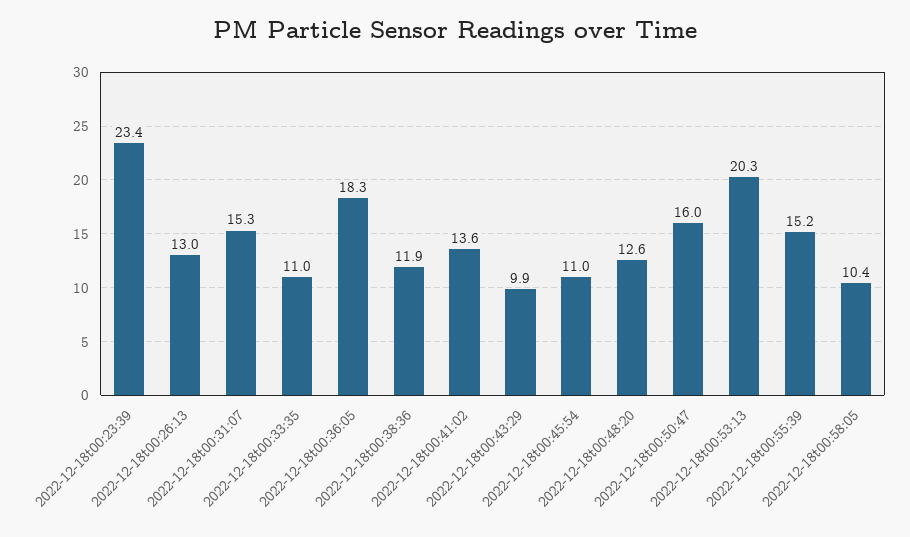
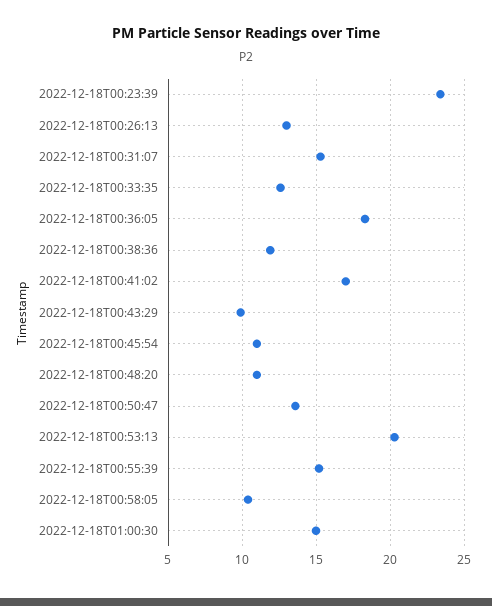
2022-12-18t00:33:35: 11 -> 12.5
2022-12-18t00:41:02: 13.6 -> 17
2022-12-18t00:48:20: 12.6 -> 11
2022-12-18t00:50:47: 16 -> 13.5
2022-12-18T01:00:30: none -> 15

